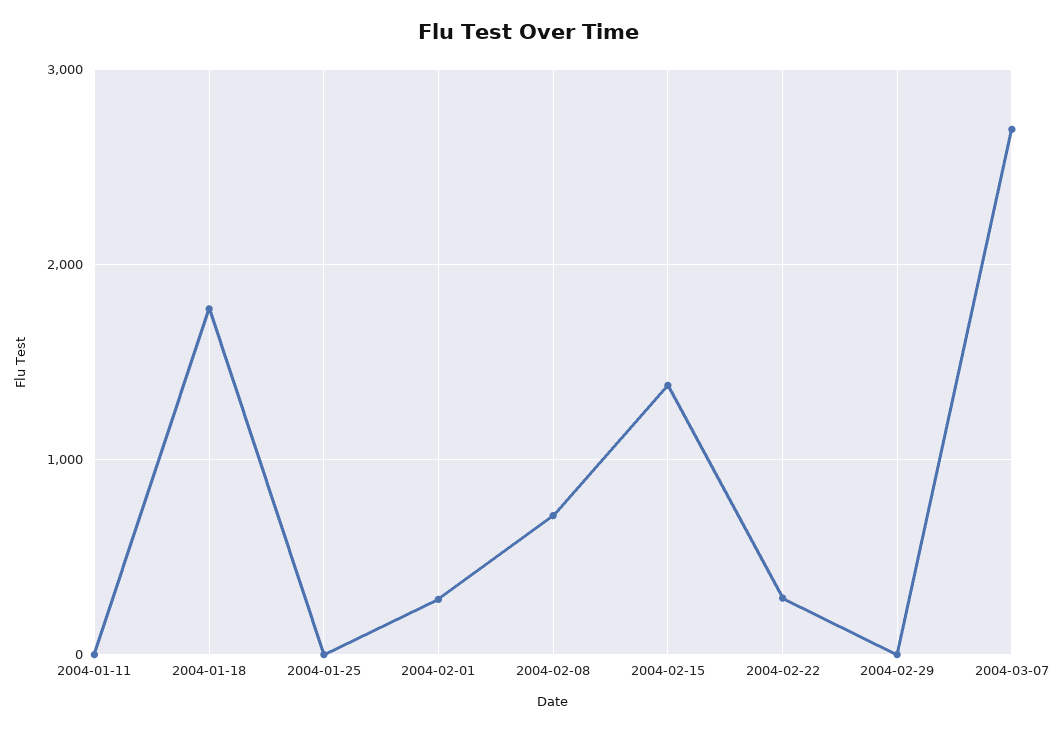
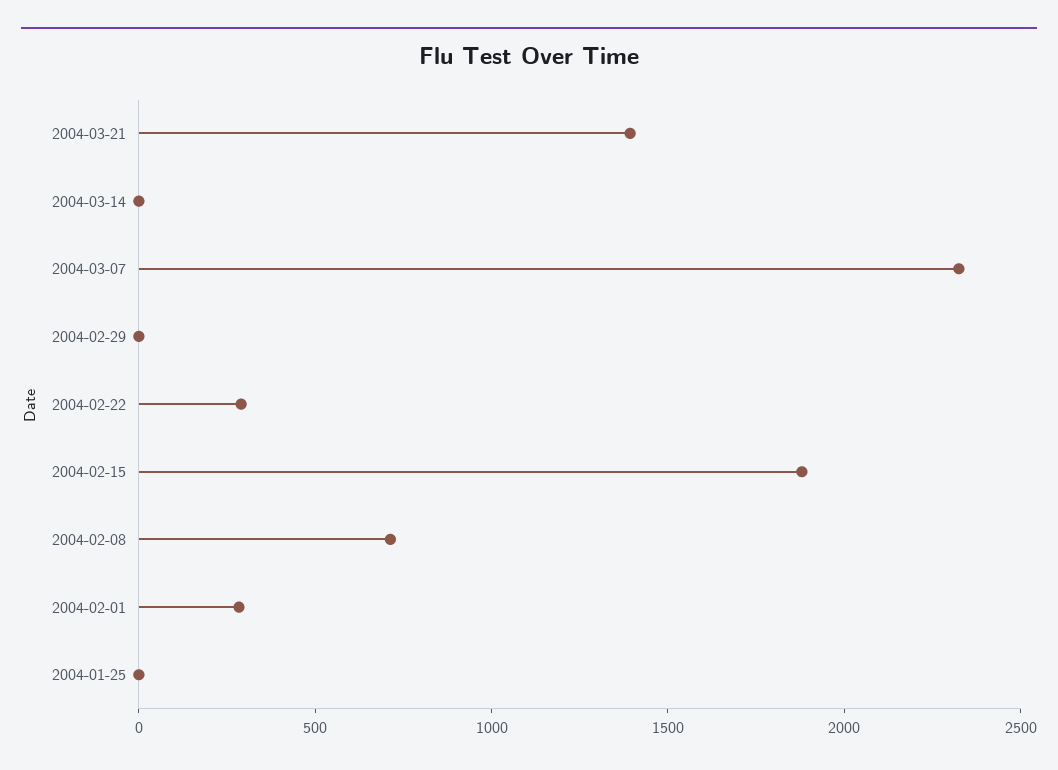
2004-01-11: 0 -> none
2004-01-18: 1800 -> none
2004-02-15: 1400 -> 1900
2004-03-07: 2700 -> 2300
2004-03-21: none -> 1400
2004-03-14: none -> 0

